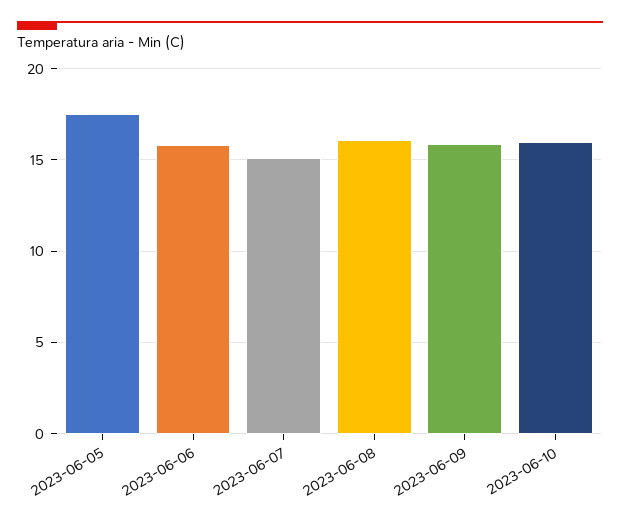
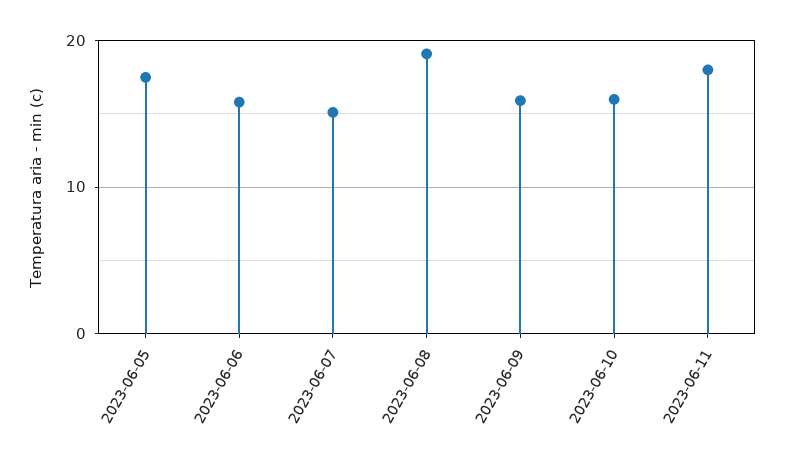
2023-06-08: 16 -> 19
2023-06-11: none -> 18

